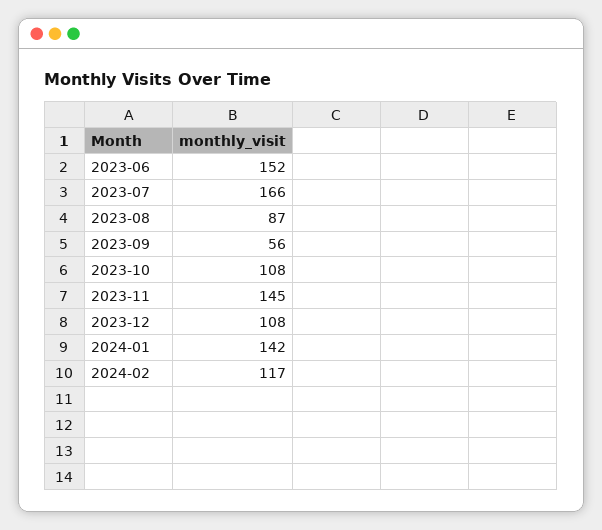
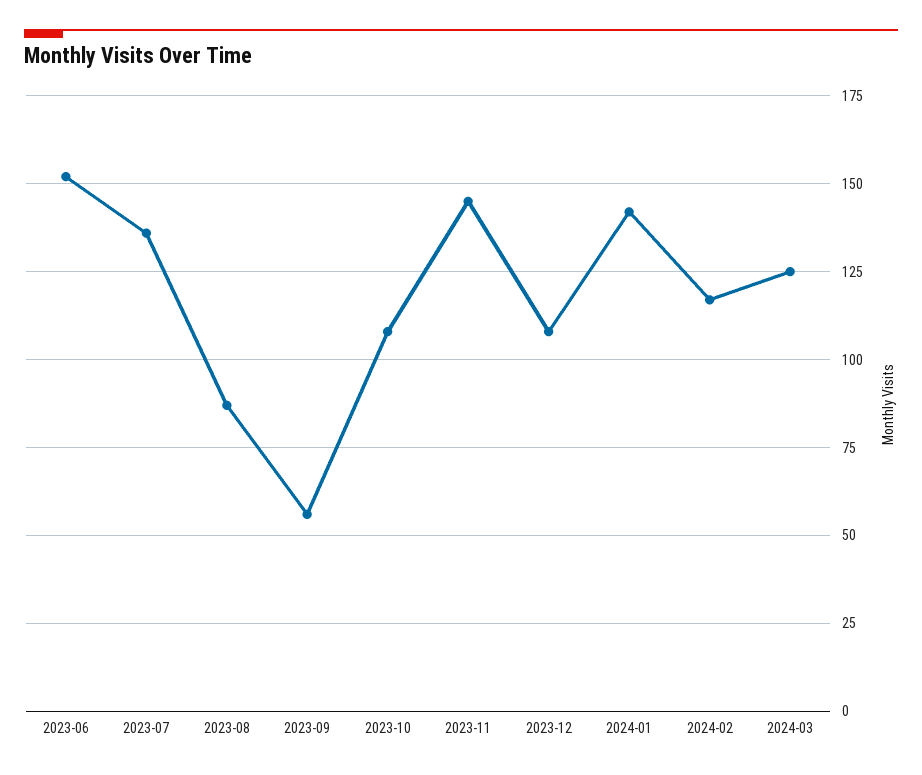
2023-07: 166 -> 135
2024-03: none -> 125

